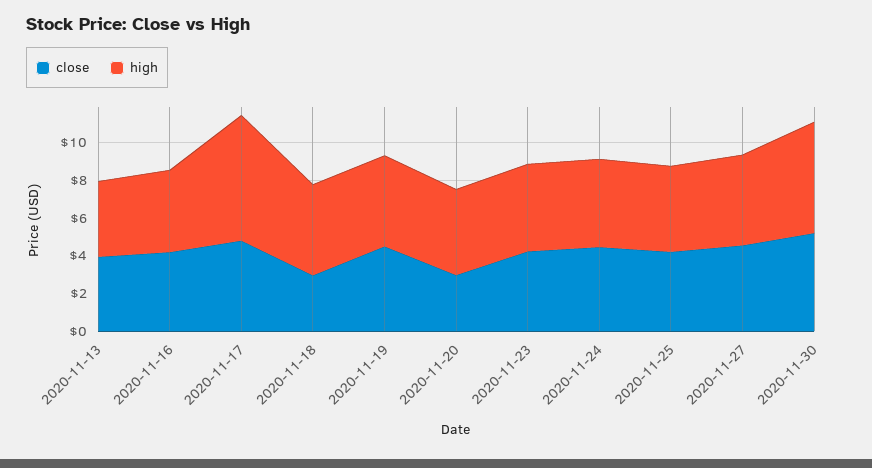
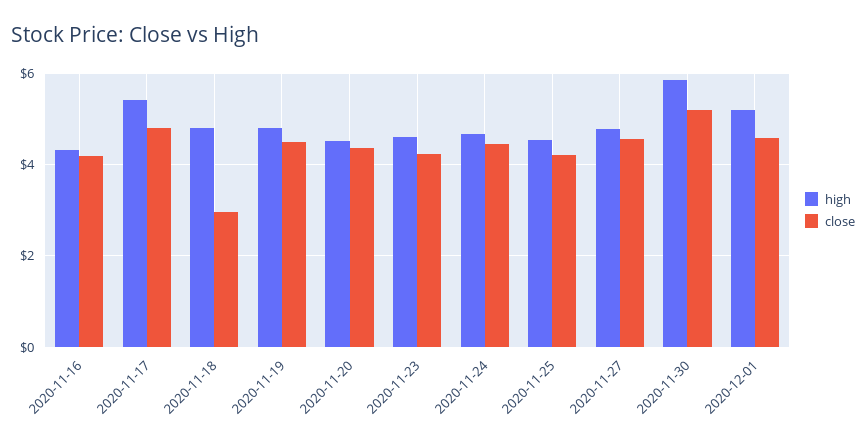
close, 2020-11-13: 4 -> none
high, 2020-11-13: 4 -> none
high, 2020-11-17: 6.5 -> 5.4
close, 2020-11-20: 3 -> 4.4
high, 2020-12-01: none -> 5.2
close, 2020-12-01: none -> 4.6

